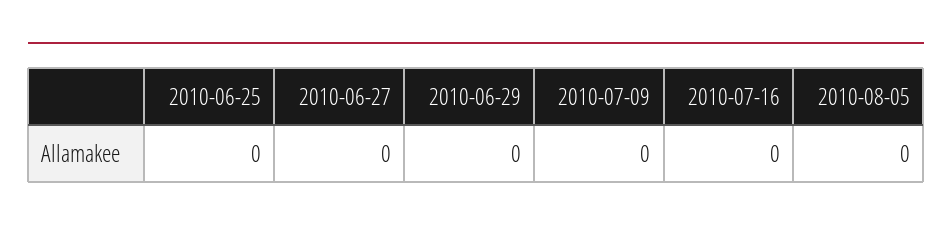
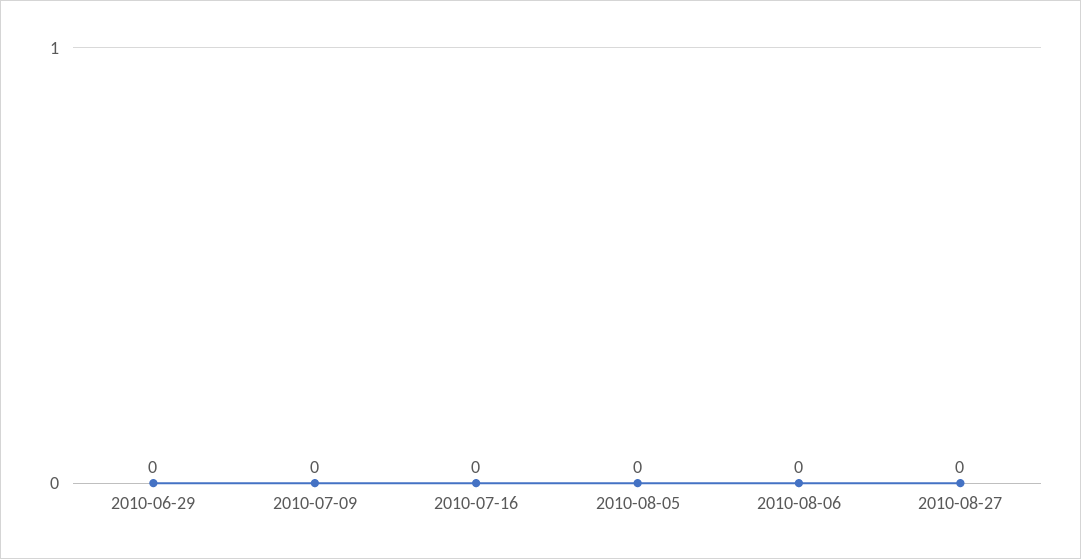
2010-06-25: 0 -> none
2010-06-27: 0 -> none
2010-08-06: none -> 0
2010-08-27: none -> 0

